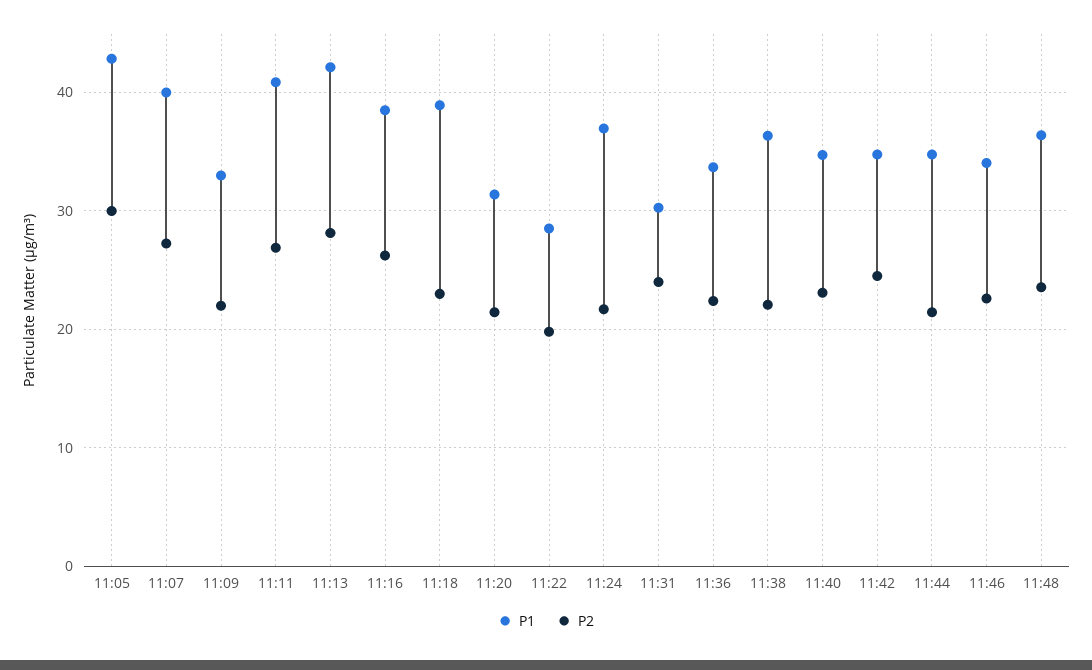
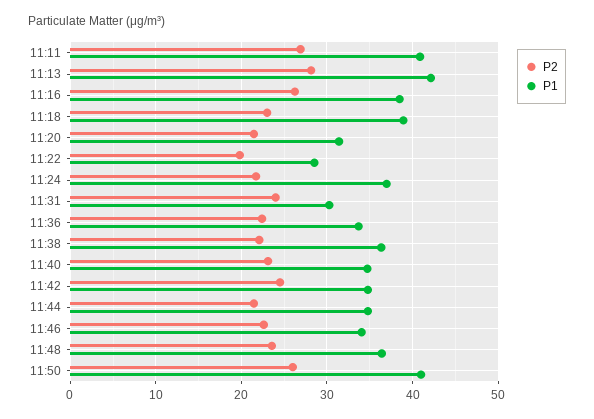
P1, 11:05: 43 -> none
P2, 11:05: 30 -> none
P1, 11:07: 40 -> none
P2, 11:07: 27 -> none
P1, 11:09: 33 -> none
P2, 11:09: 22 -> none
P2, 11:50: none -> 26
P1, 11:50: none -> 41

